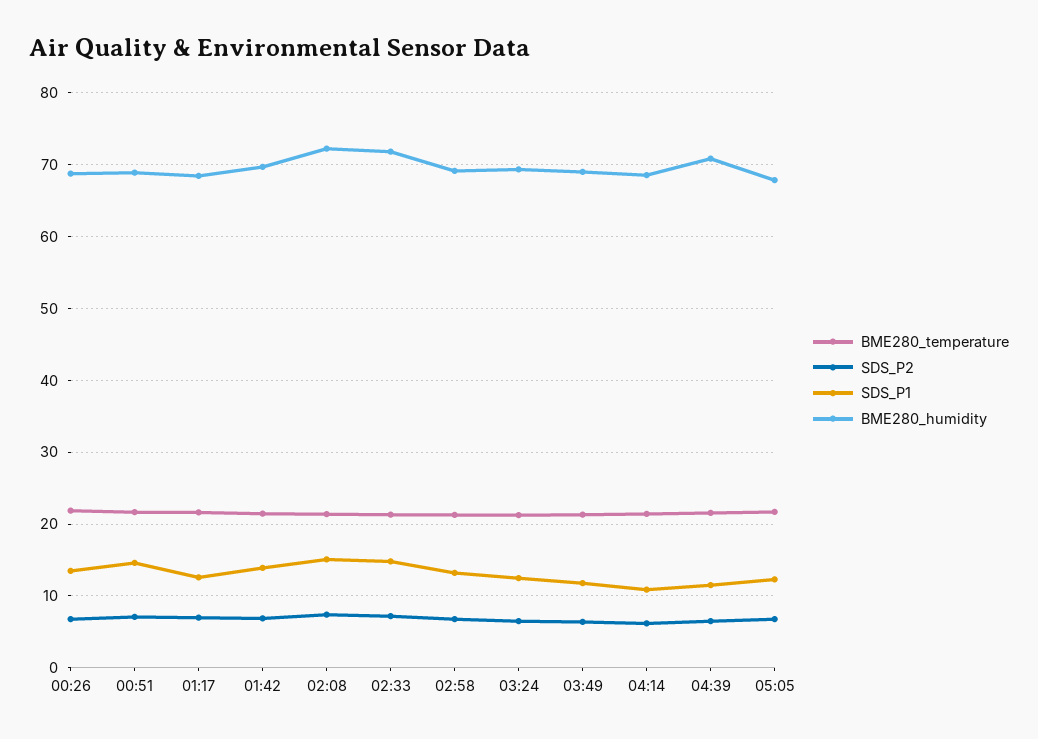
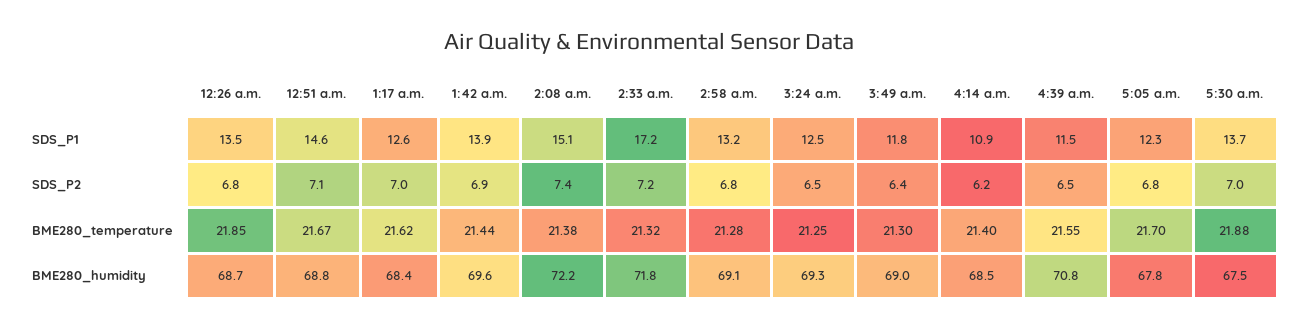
SDS_P1, 02:33: 15 -> 17.2
SDS_P1, 5:30 a.m.: none -> 13.7
SDS_P2, 5:30 a.m.: none -> 7
BME280_temperature, 5:30 a.m.: none -> 21.88
BME280_humidity, 5:30 a.m.: none -> 67.5

